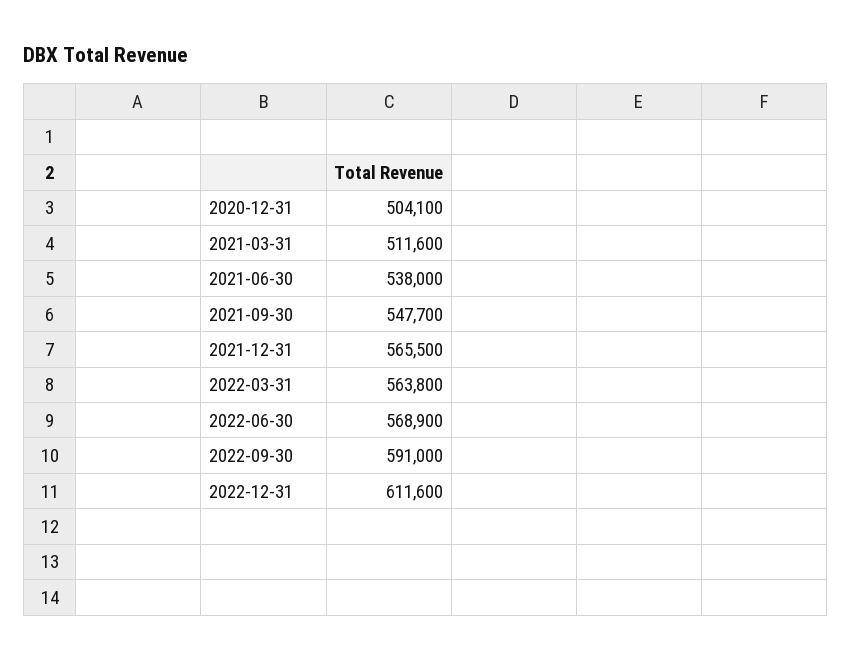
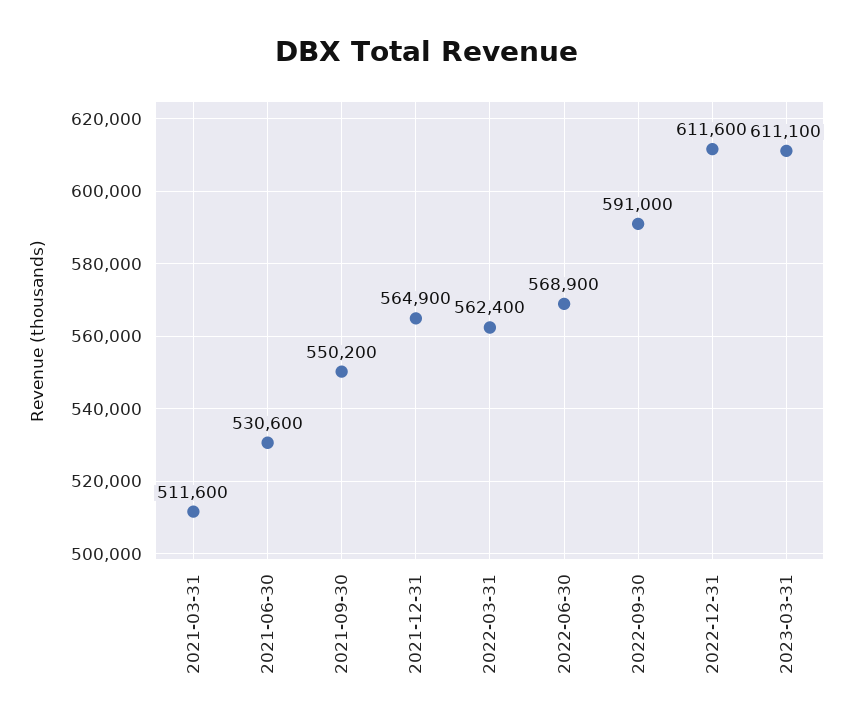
2020-12-31: 504100 -> none
2021-06-30: 538000 -> 530600
2021-09-30: 547700 -> 550200
2021-12-31: 565500 -> 564900
2022-03-31: 563800 -> 562400
2023-03-31: none -> 611100

